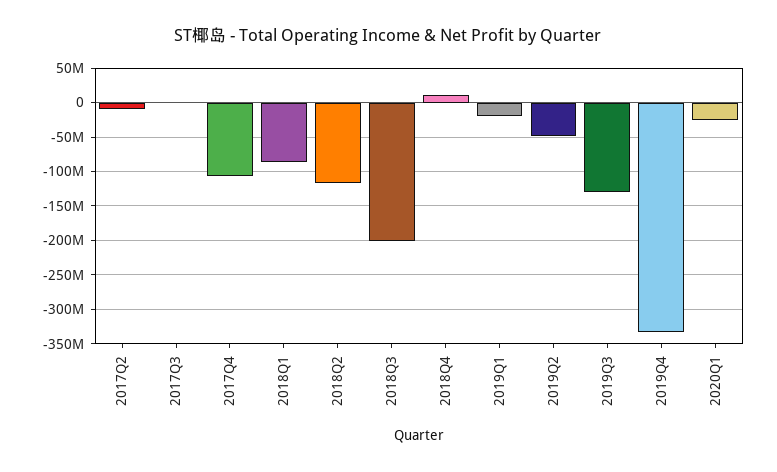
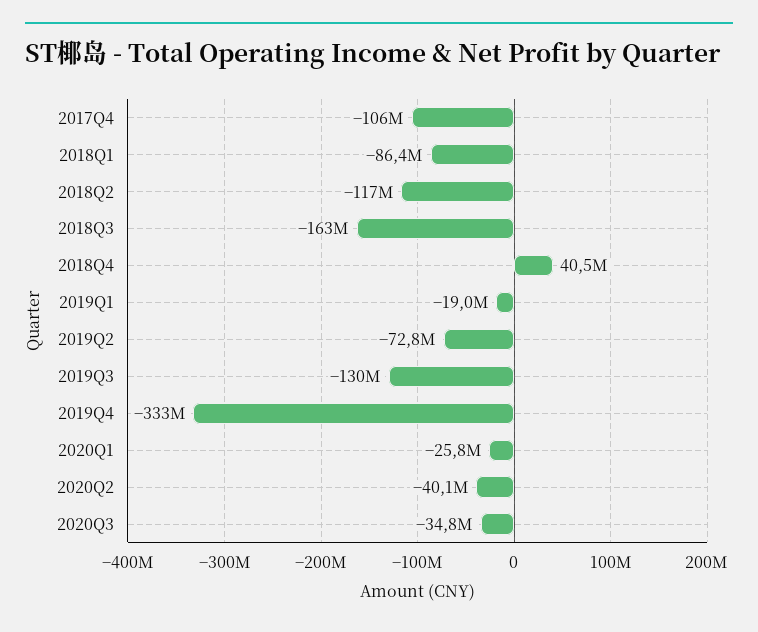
2017Q2: -10000000 -> none
2017Q3: 0 -> none
2018Q3: -200000000 -> -163000000
2018Q4: 10000000 -> 40500000
2019Q2: -50000000 -> -72800000
2020Q2: none -> -40100000
2020Q3: none -> -34800000

